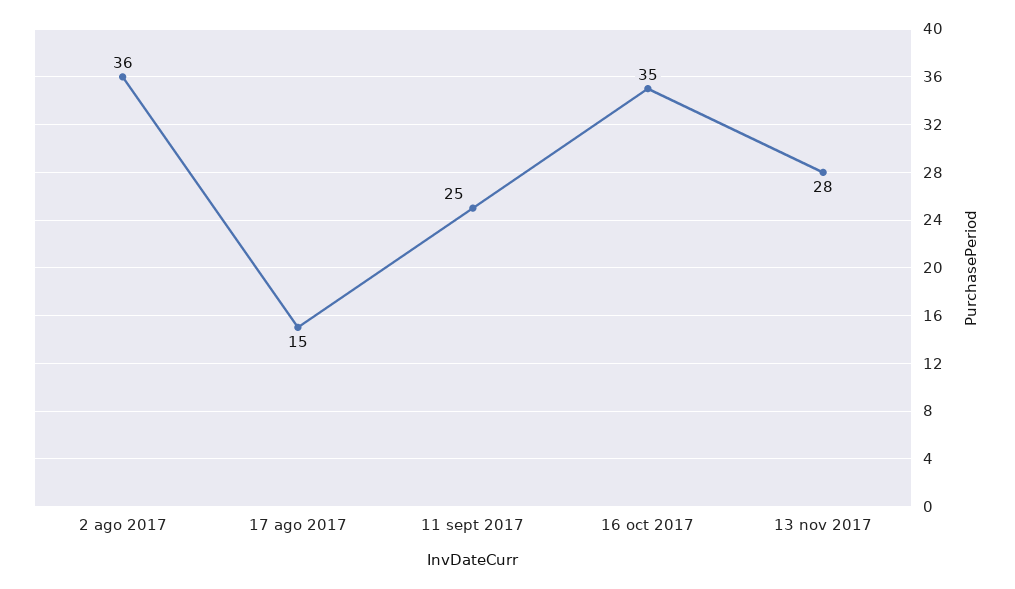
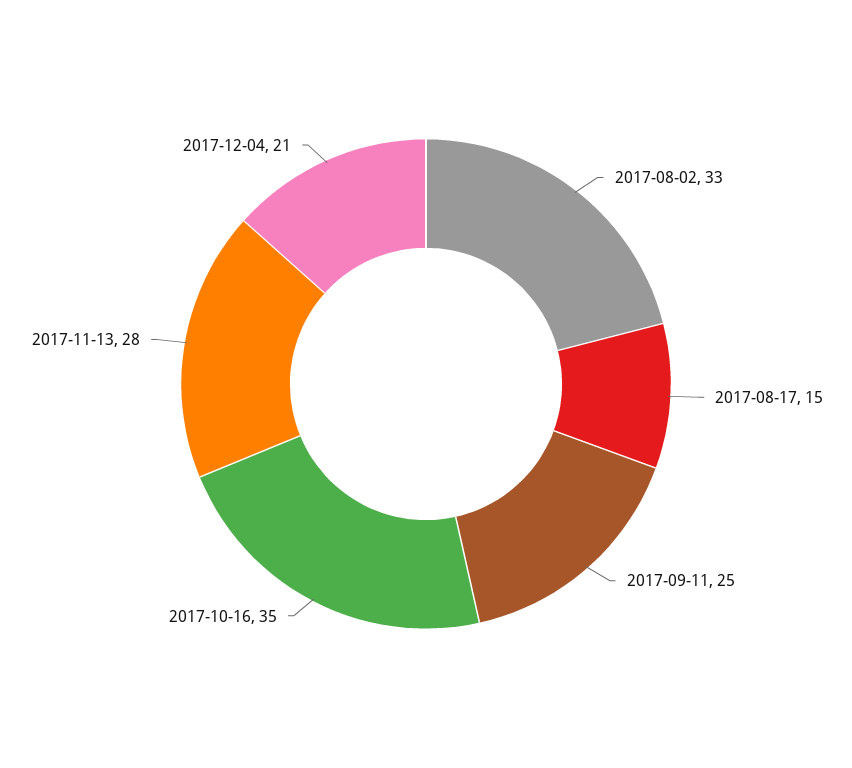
2 ago 2017: 36 -> 33
2017-12-04: none -> 21

